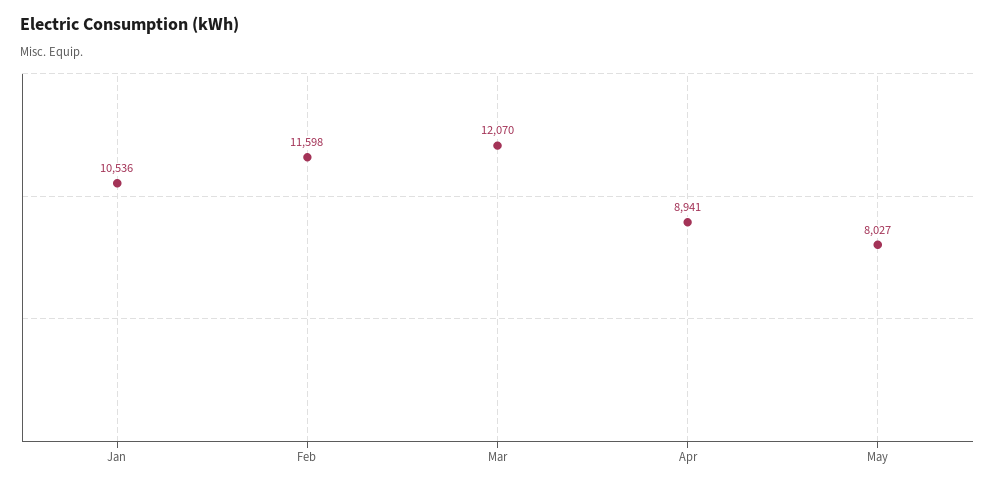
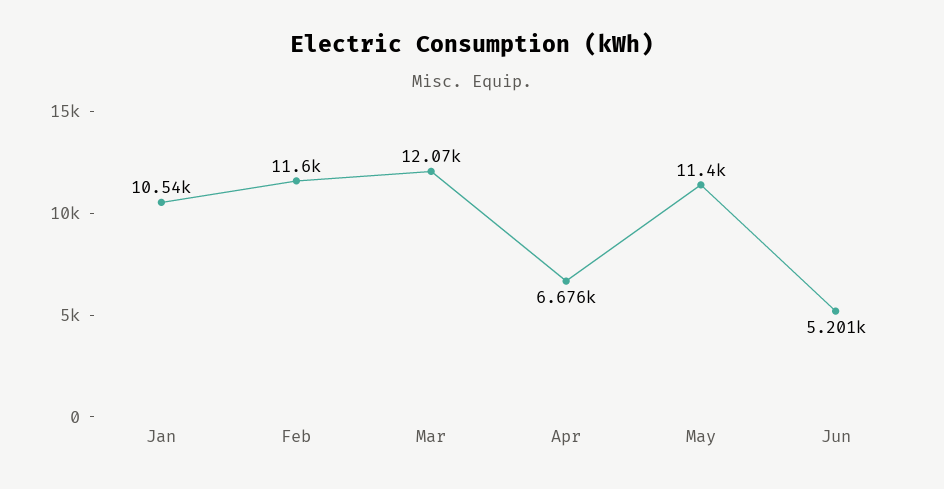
Apr: 8941 -> 6676
May: 8027 -> 11400
Jun: none -> 5201

